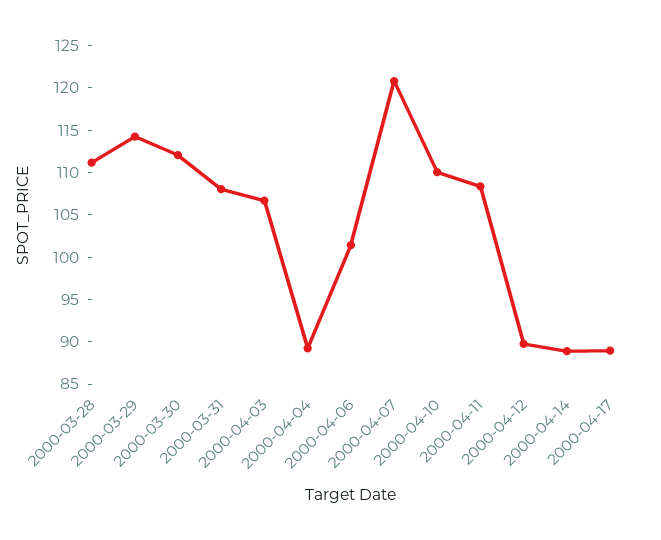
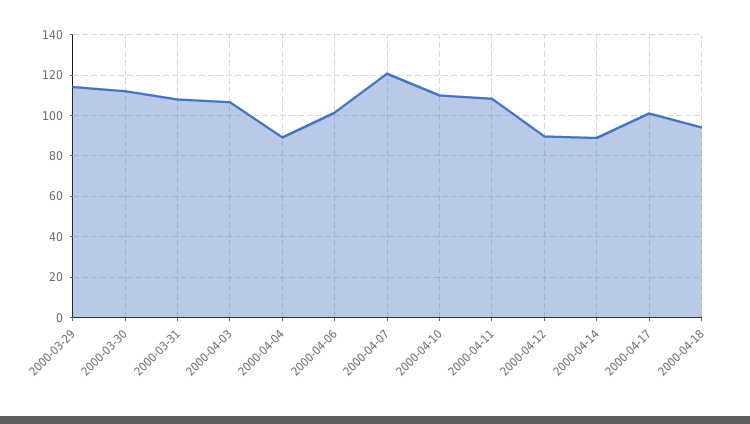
2000-03-28: 111 -> none
2000-04-17: 89 -> 100
2000-04-18: none -> 95

